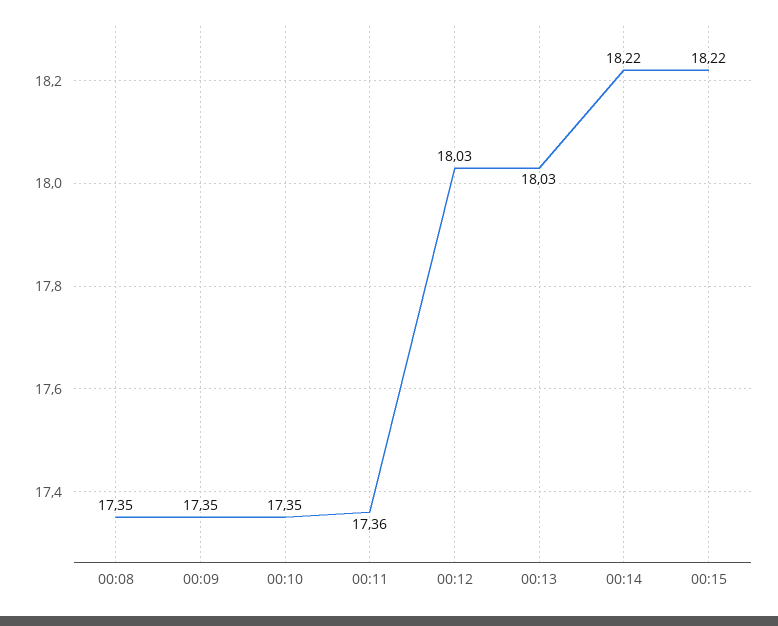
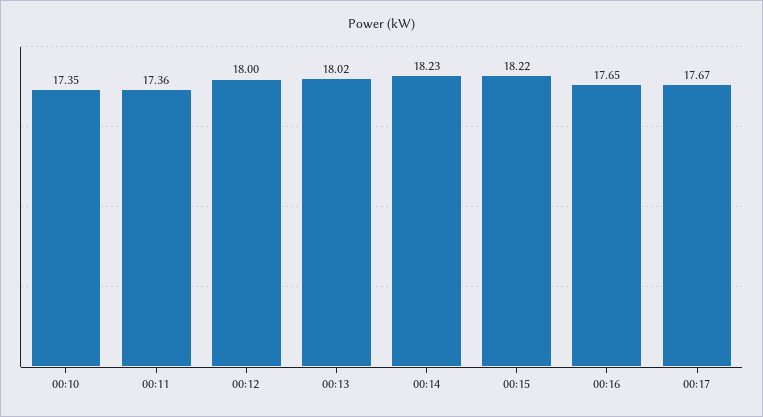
00:08: 17.35 -> none
00:09: 17.35 -> none
00:12: 18.03 -> 18
00:13: 18.03 -> 18.02
00:14: 18.22 -> 18.23
00:16: none -> 17.65
00:17: none -> 17.67

